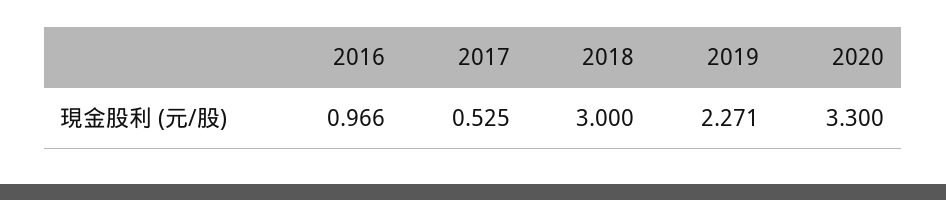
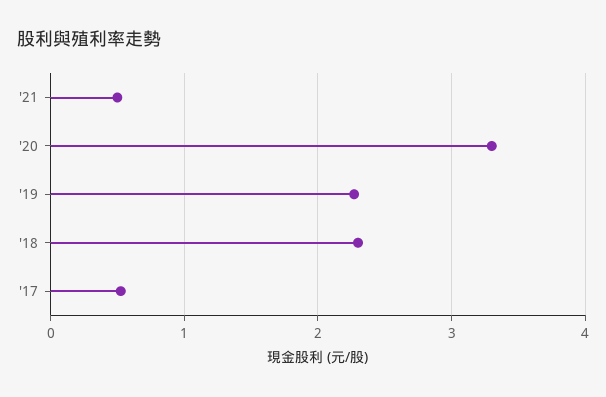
2016: 0.966 -> none
2018: 3 -> 2.3
'21: none -> 0.5

